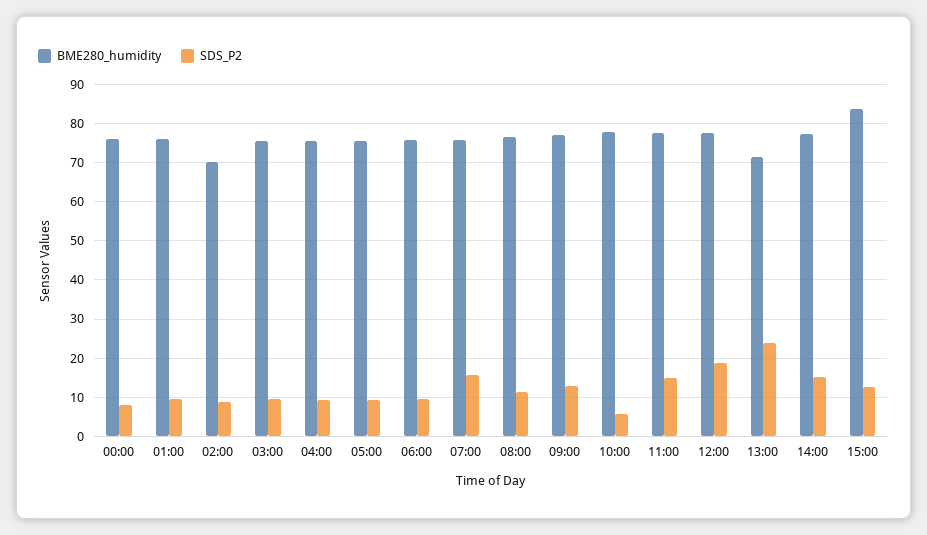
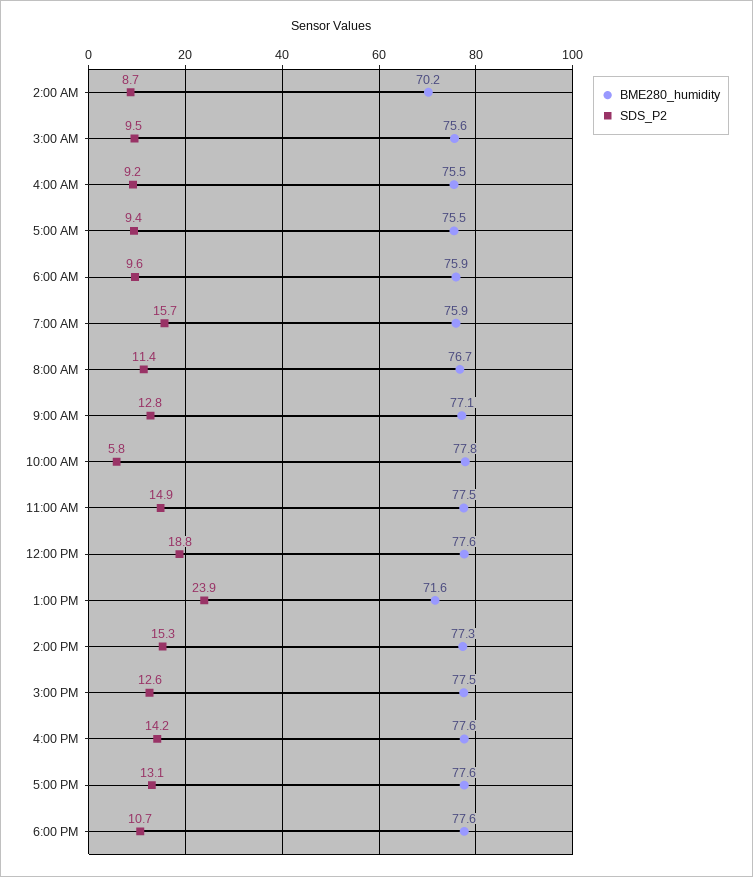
BME280_humidity, 00:00: 76 -> none
SDS_P2, 00:00: 8 -> none
BME280_humidity, 01:00: 76 -> none
SDS_P2, 01:00: 10 -> none
BME280_humidity, 15:00: 84 -> 77.5
BME280_humidity, 4:00 PM: none -> 77.6
SDS_P2, 4:00 PM: none -> 14.2
BME280_humidity, 5:00 PM: none -> 77.6
SDS_P2, 5:00 PM: none -> 13.1
BME280_humidity, 6:00 PM: none -> 77.6
SDS_P2, 6:00 PM: none -> 10.7

